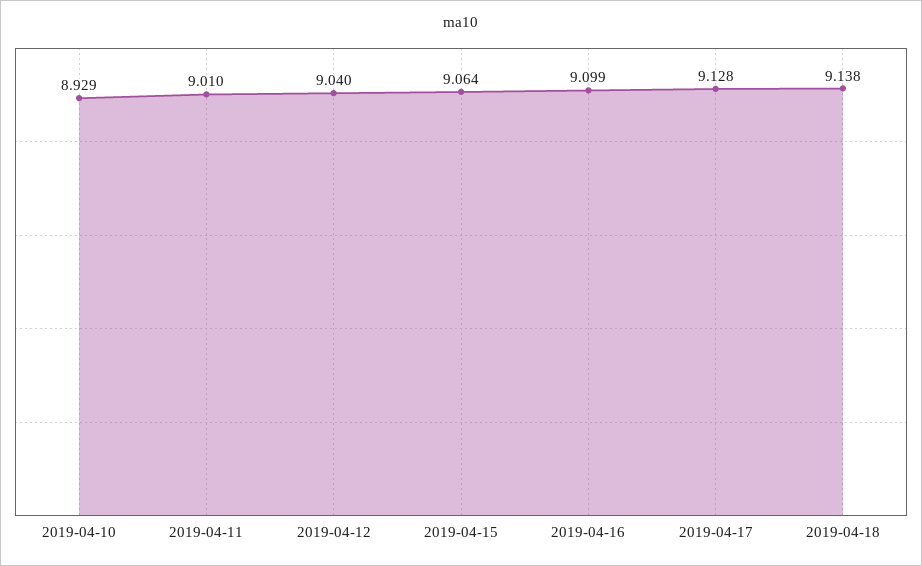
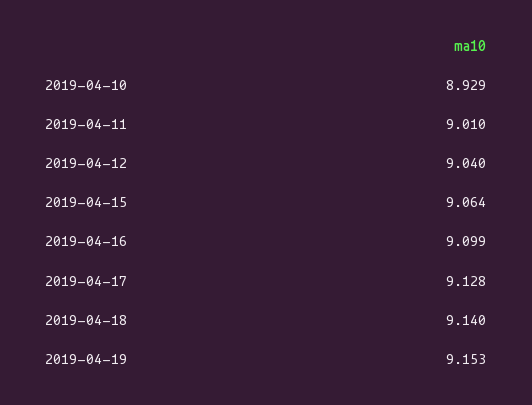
2019-04-18: 9.138 -> 9.14
2019-04-19: none -> 9.153

